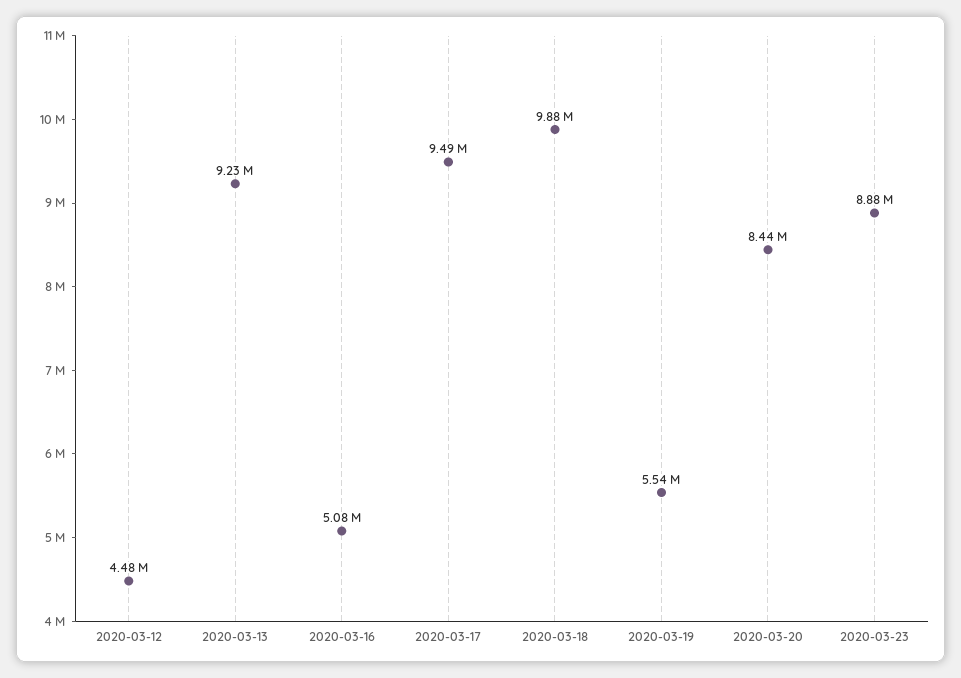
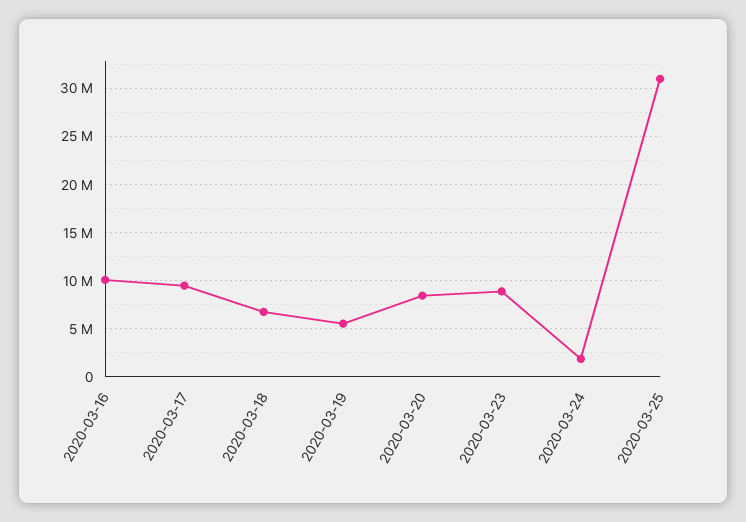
2020-03-12: 4480000 -> none
2020-03-13: 9230000 -> none
2020-03-16: 5080000 -> 10000000
2020-03-18: 9880000 -> 7000000
2020-03-24: none -> 2000000
2020-03-25: none -> 31000000

